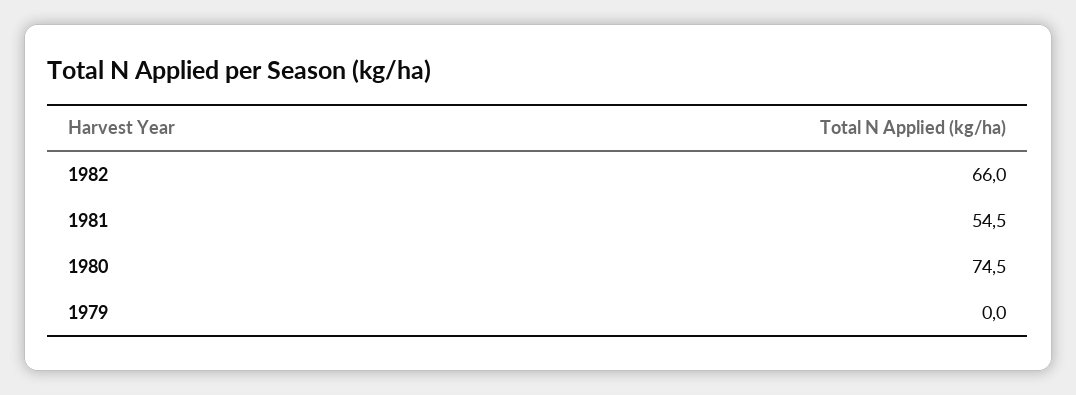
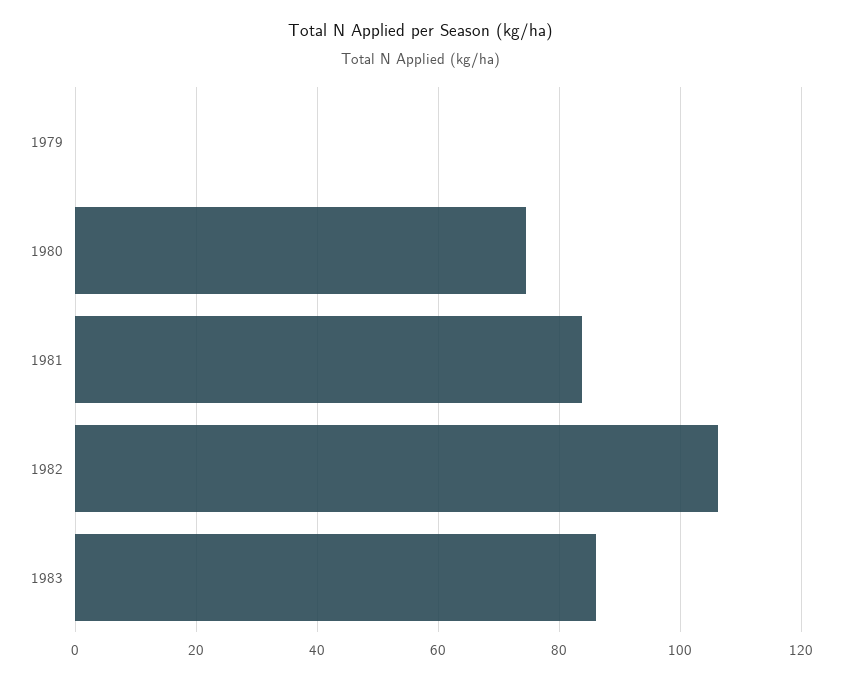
1982: 66 -> 106
1981: 54.5 -> 84
1983: none -> 86

